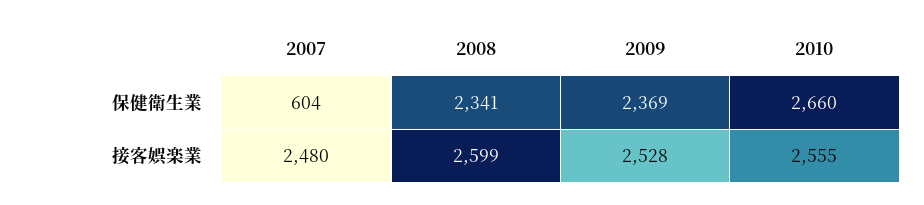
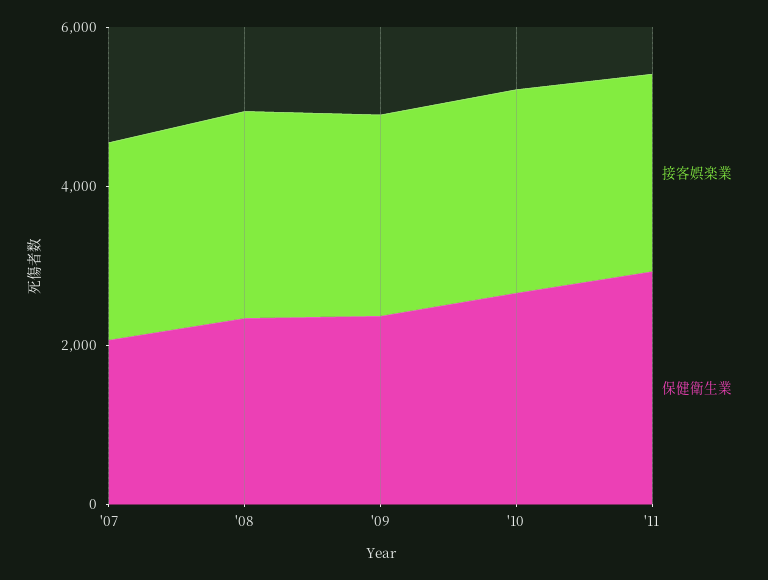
保健衛生業, 2007: 604 -> 2000
接客娯楽業, '11: none -> 2500
保健衛生業, '11: none -> 3000

